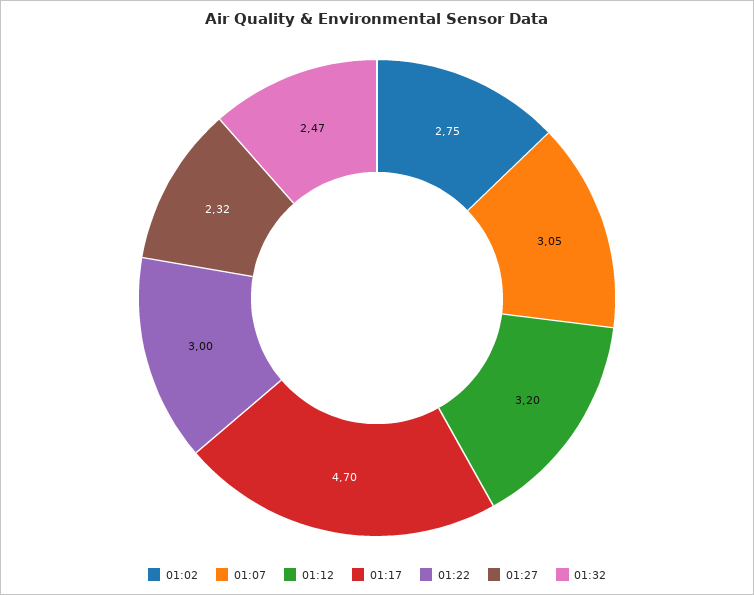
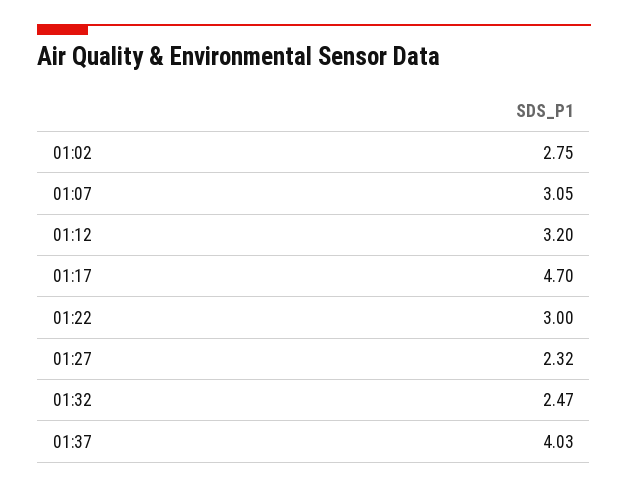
01:37: none -> 4.03

